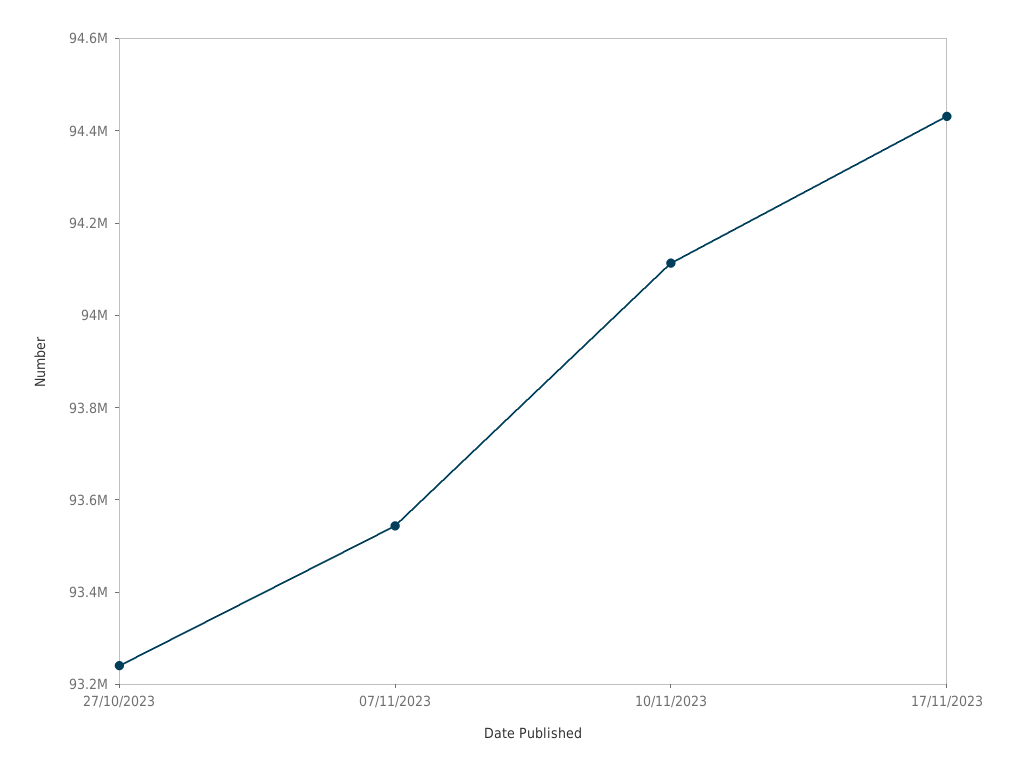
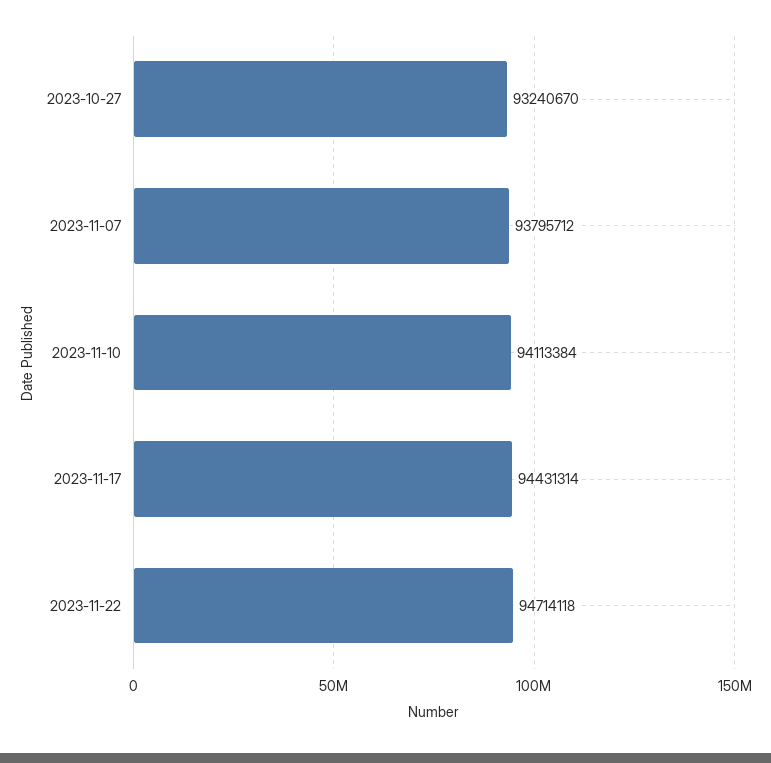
07/11/2023: 93550000 -> 93795712
2023-11-22: none -> 94714118

